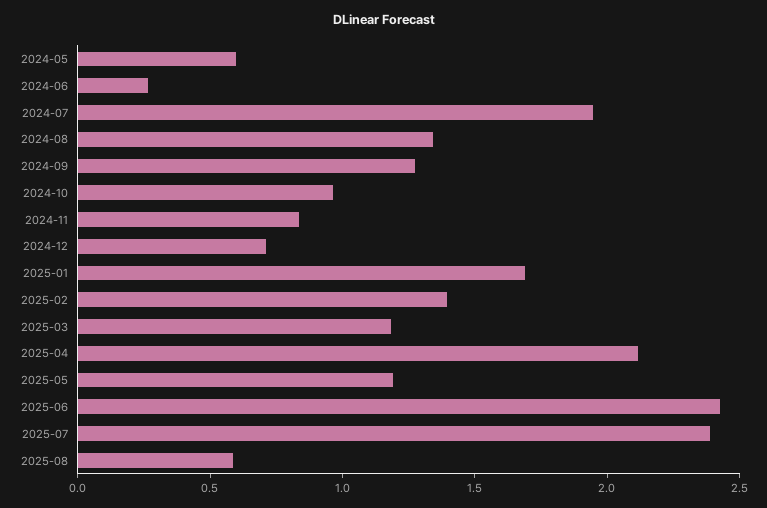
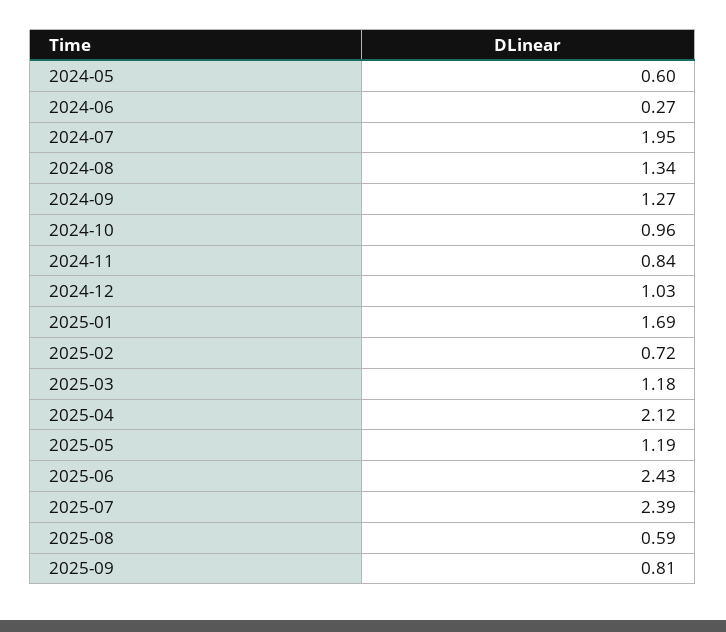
2024-12: 0.7 -> 1.03
2025-02: 1.4 -> 0.72
2025-09: none -> 0.81

